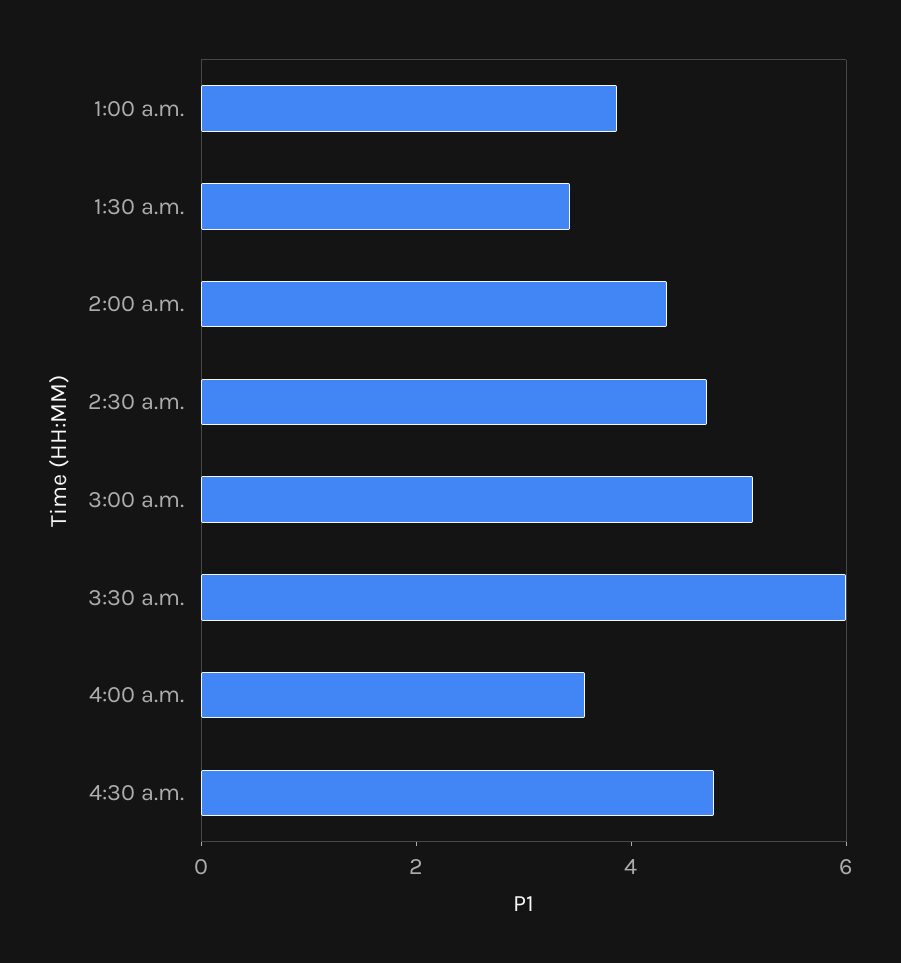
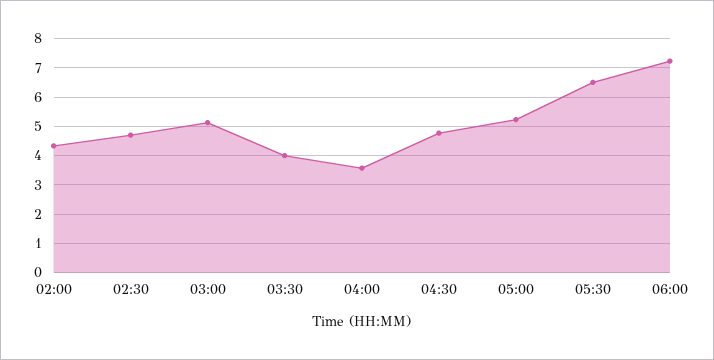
1:00 a.m.: 4 -> none
1:30 a.m.: 3.5 -> none
3:30 a.m.: 6 -> 4
05:00: none -> 5.25
05:30: none -> 6.5
06:00: none -> 7.25

